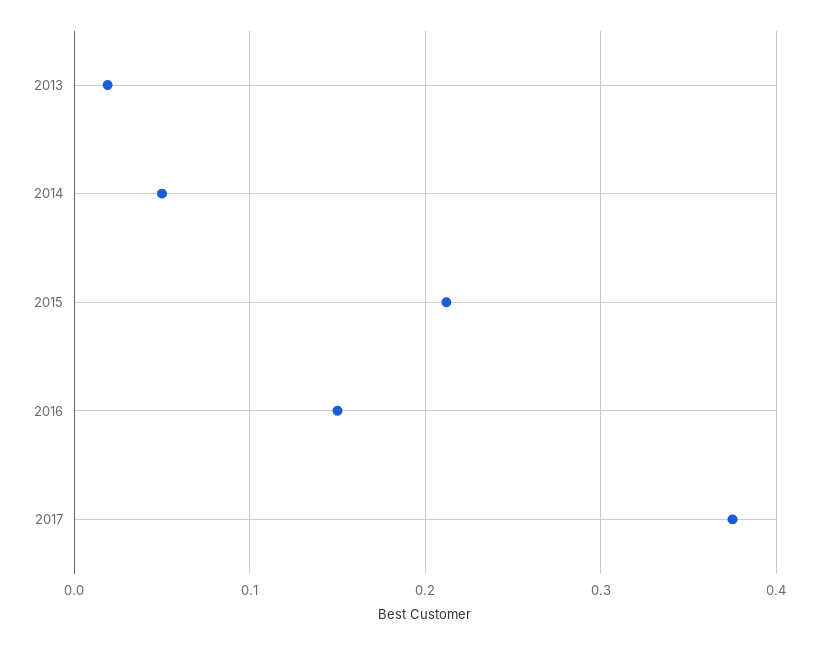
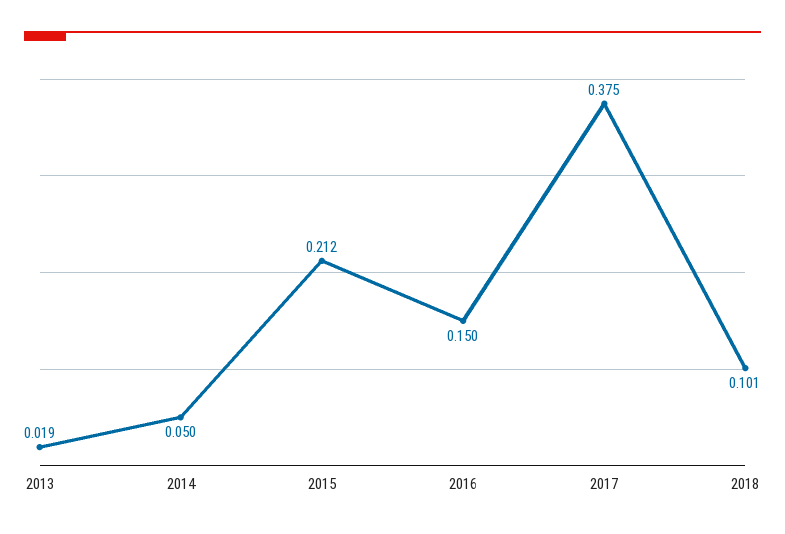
2018: none -> 0.101

